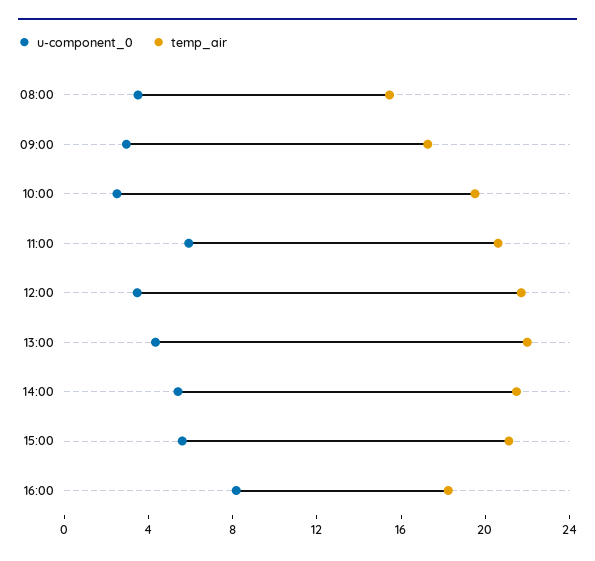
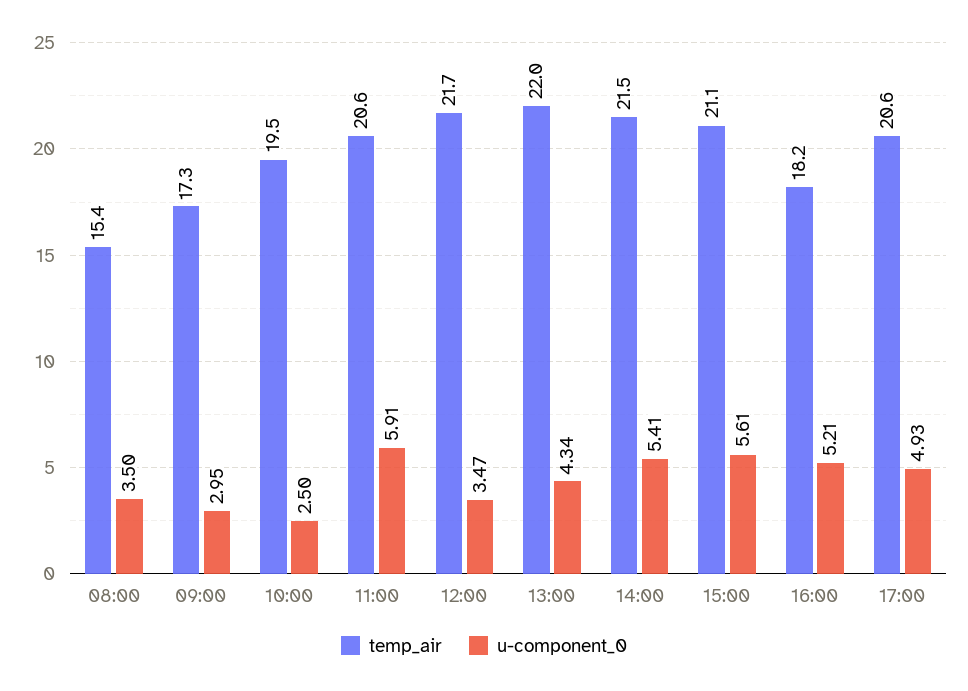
u-component_0, 16:00: 8 -> 5.21
temp_air, 17:00: none -> 20.6
u-component_0, 17:00: none -> 4.93

